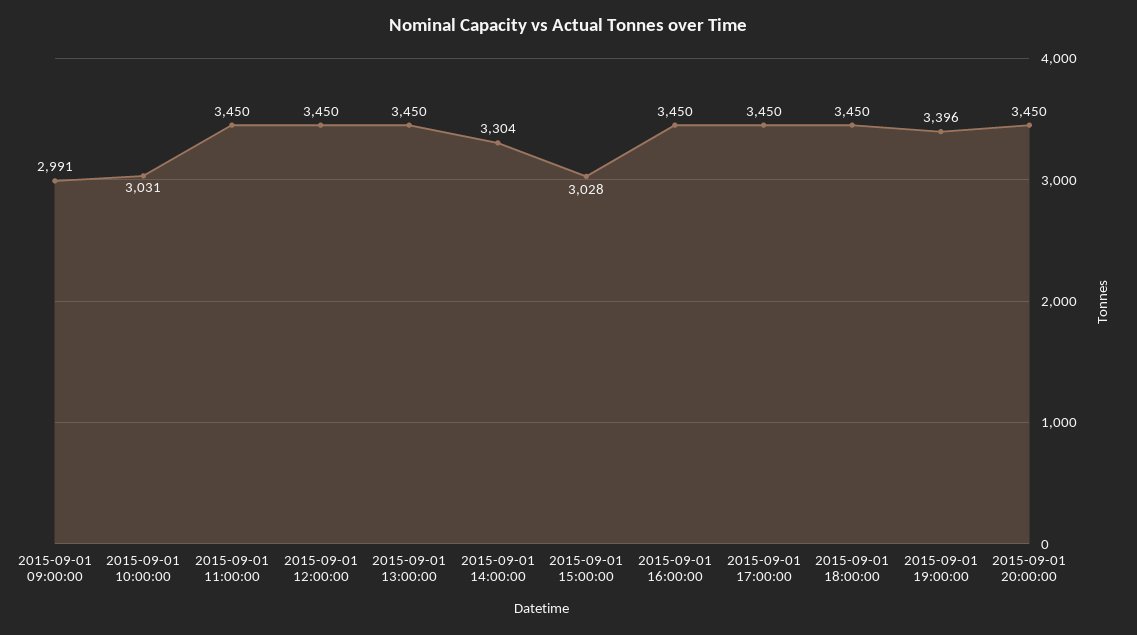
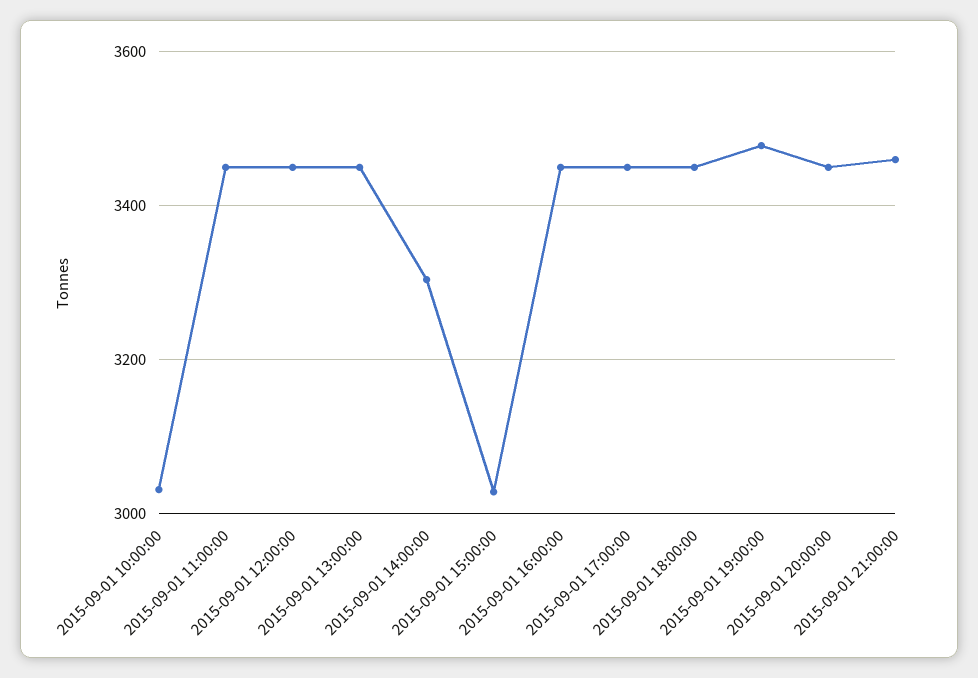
2015-09-01 09:00:00: 2991 -> none
2015-09-01 19:00:00: 3396 -> 3480
2015-09-01 21:00:00: none -> 3460

